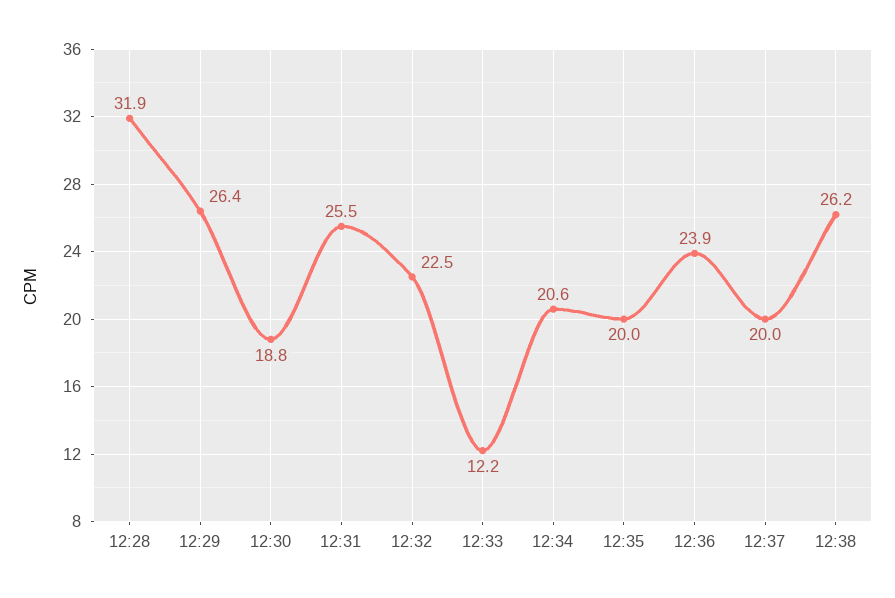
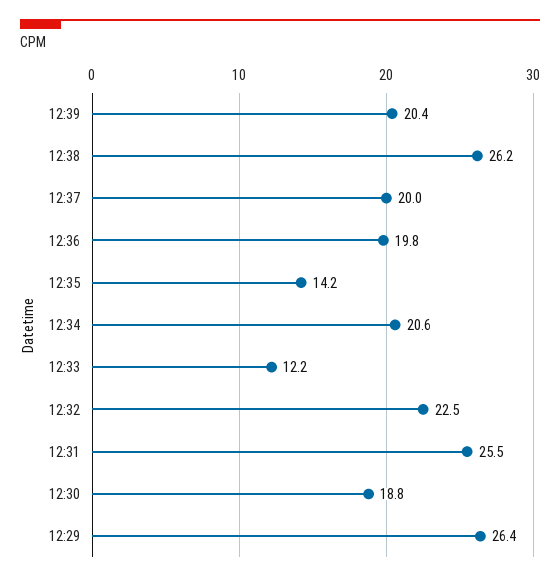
12:28: 31.9 -> none
12:35: 20 -> 14.2
12:36: 23.9 -> 19.8
12:39: none -> 20.4

